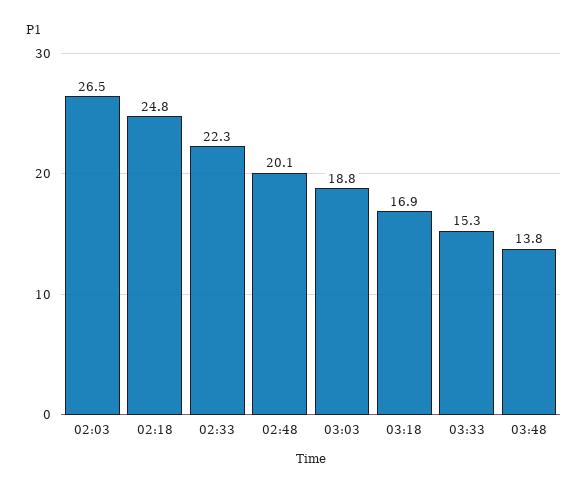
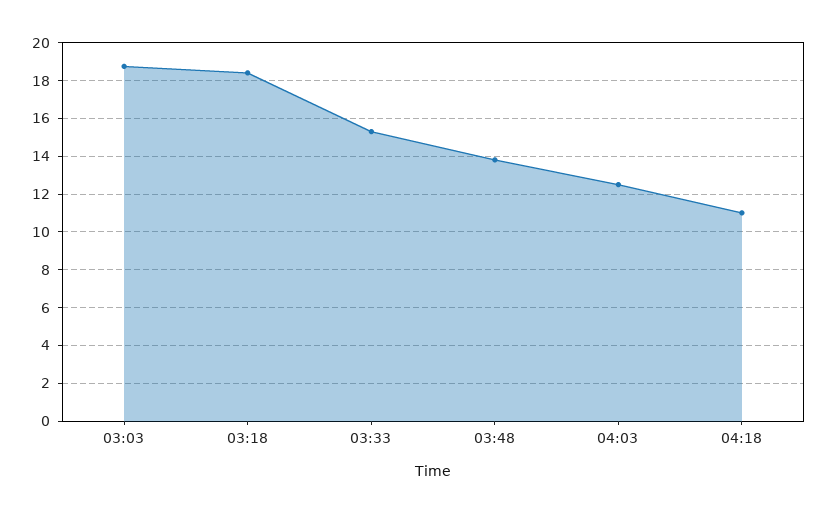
02:03: 26.5 -> none
02:18: 24.8 -> none
02:33: 22.3 -> none
02:48: 20.1 -> none
03:18: 16.9 -> 18.5
04:03: none -> 12.5
04:18: none -> 11

